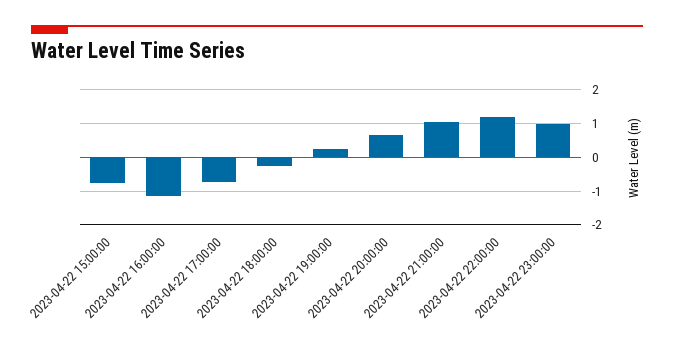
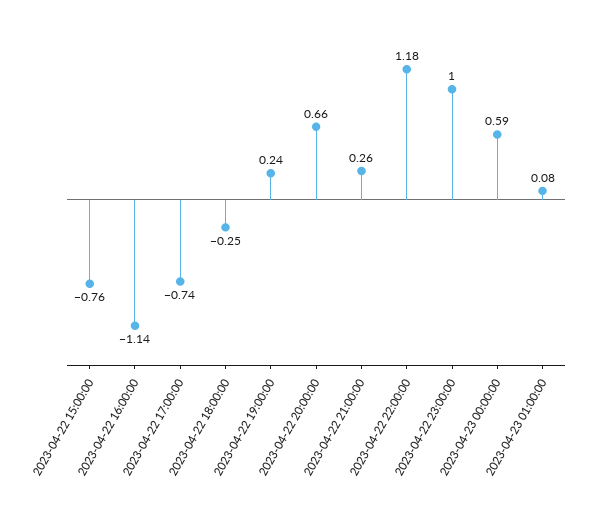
2023-04-22 21:00:00: 1 -> 0.26
2023-04-23 00:00:00: none -> 0.59
2023-04-23 01:00:00: none -> 0.08

